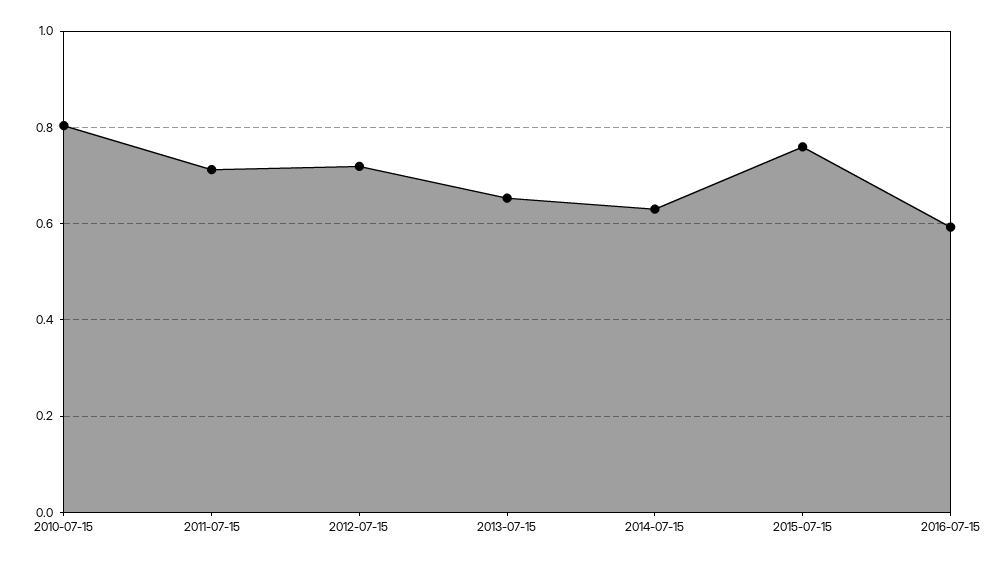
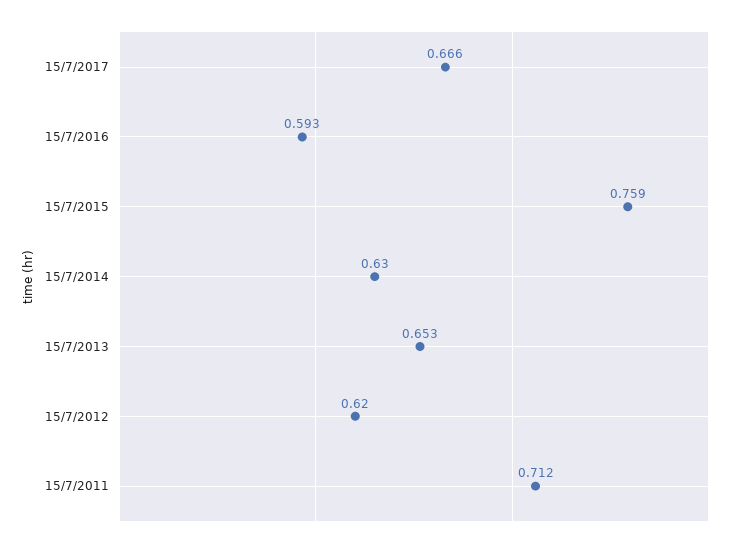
2010-07-15: 0.8 -> none
2012-07-15: 0.72 -> 0.62
15/7/2017: none -> 0.666

